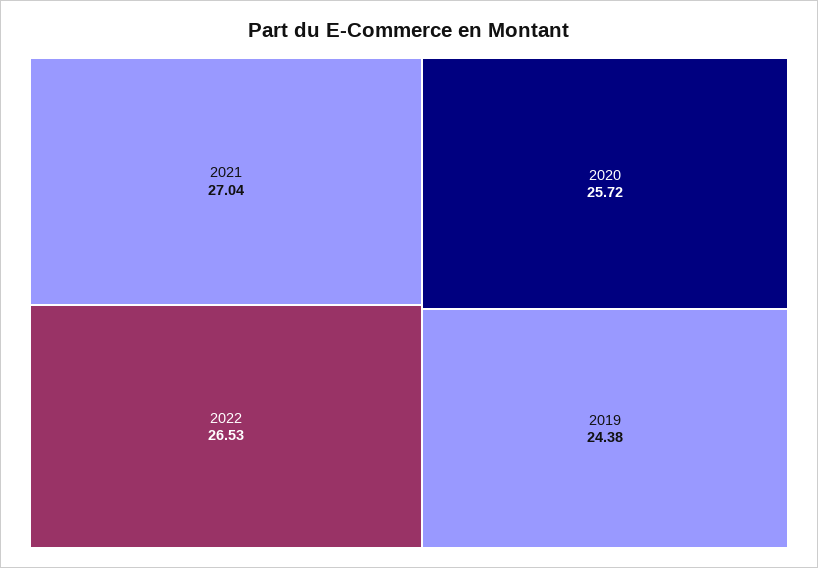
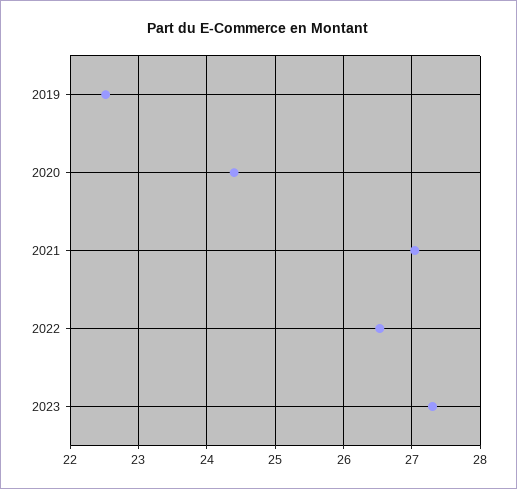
2020: 25.72 -> 24.4
2019: 24.38 -> 22.5
2023: none -> 27.3

